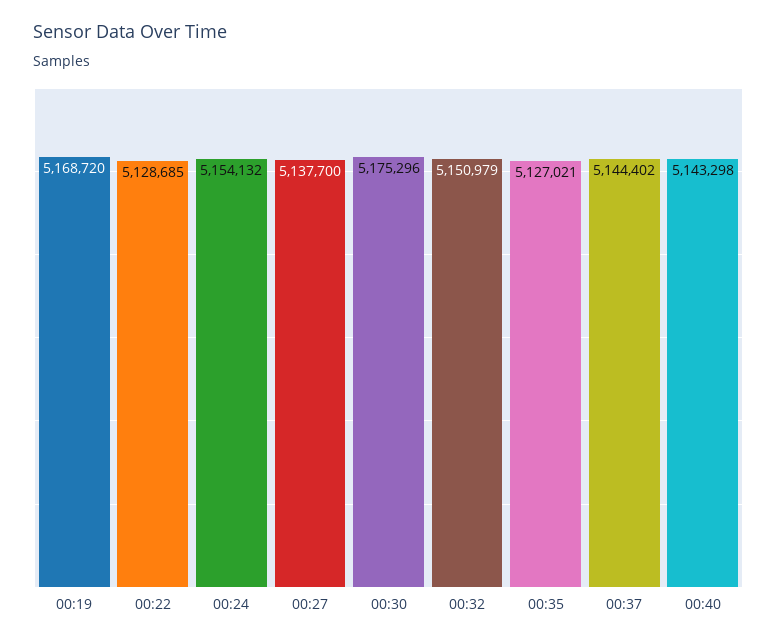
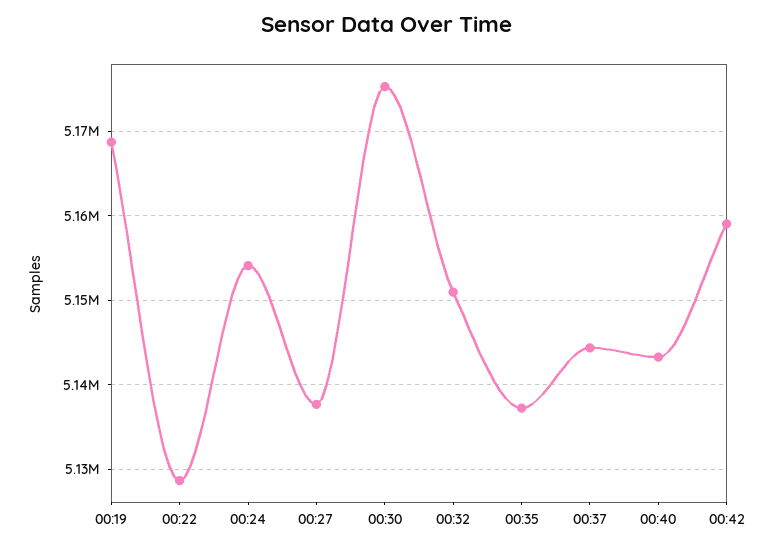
00:35: 5127021 -> 5137000
00:42: none -> 5159000

